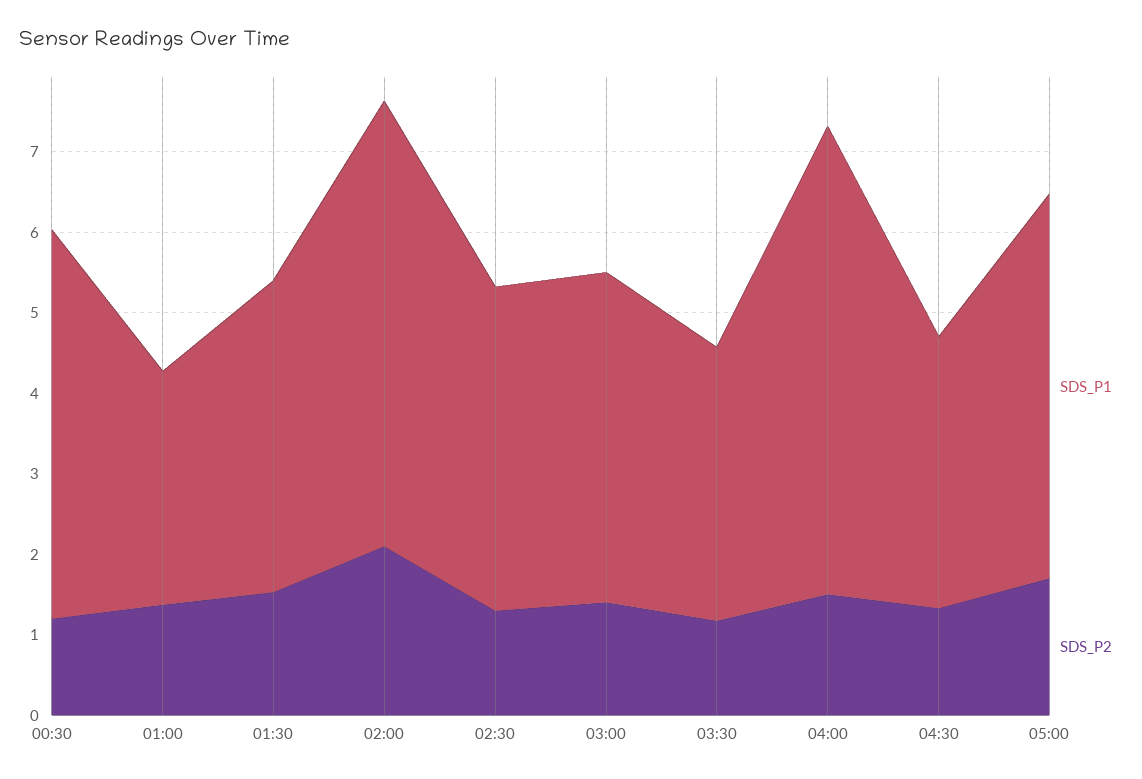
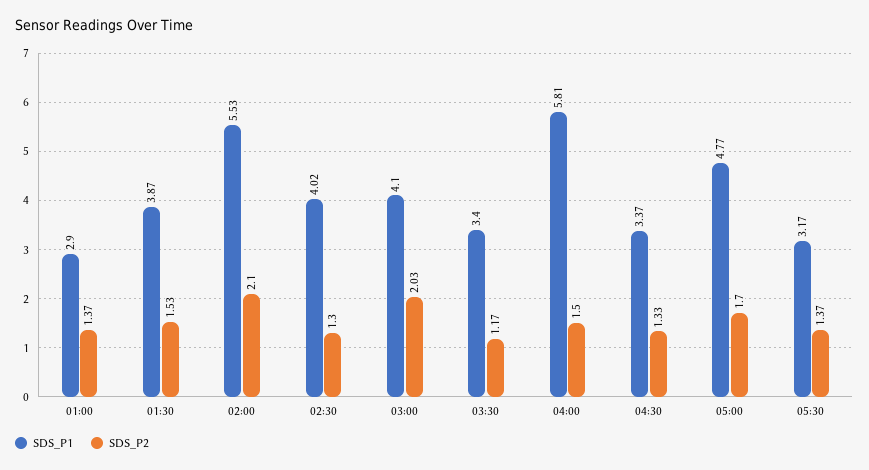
SDS_P1, 00:30: 4.8 -> none
SDS_P2, 00:30: 1.2 -> none
SDS_P2, 03:00: 1.4 -> 2.03
SDS_P1, 05:30: none -> 3.17
SDS_P2, 05:30: none -> 1.37

